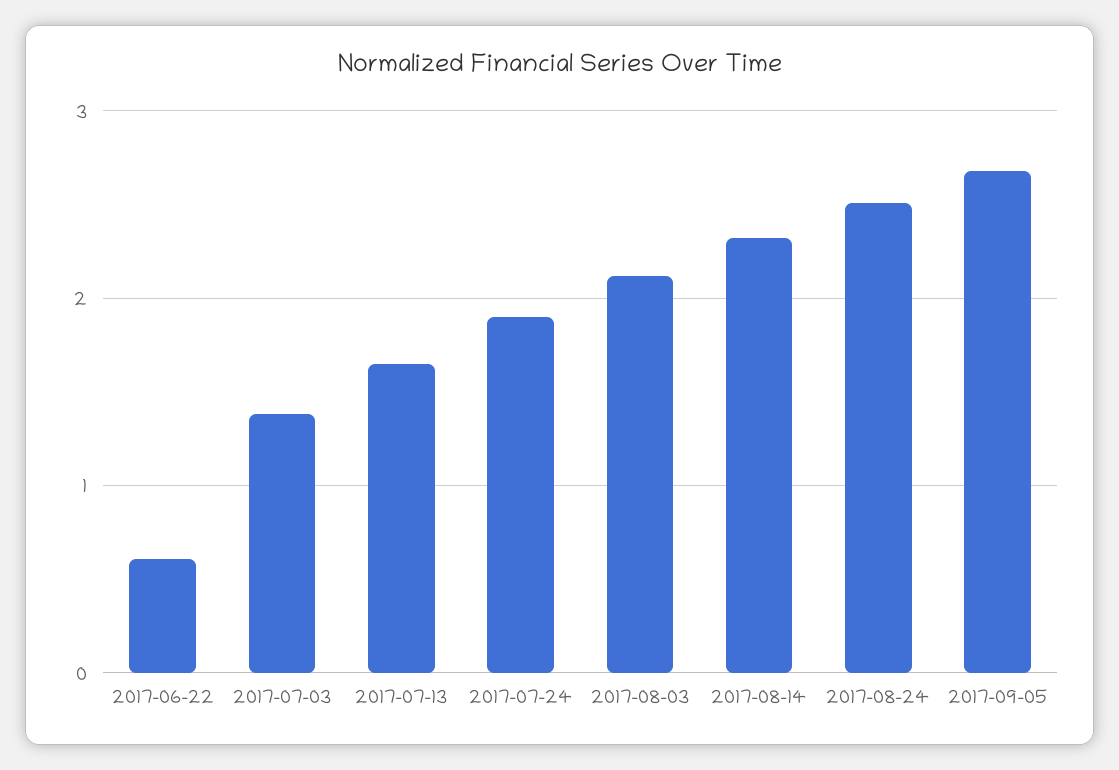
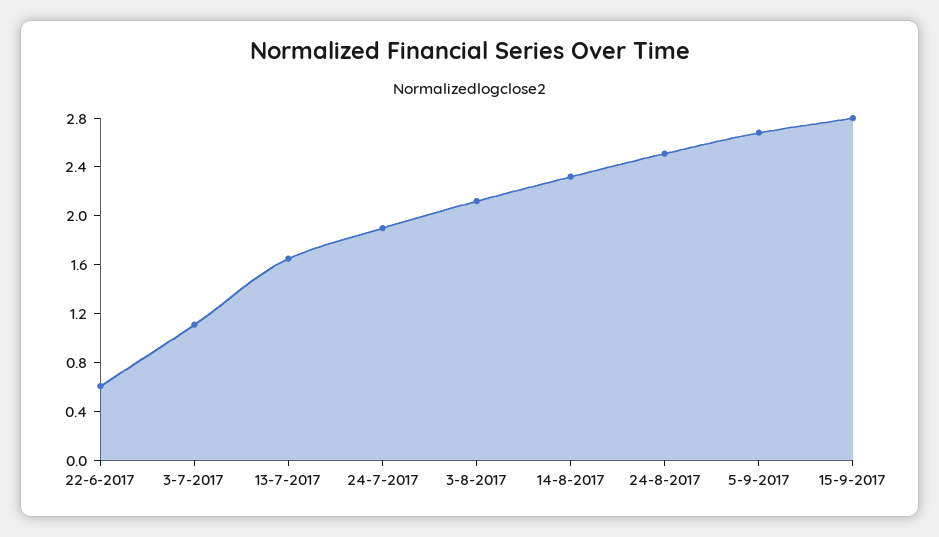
2017-07-03: 1.4 -> 1.1
15-9-2017: none -> 2.8

